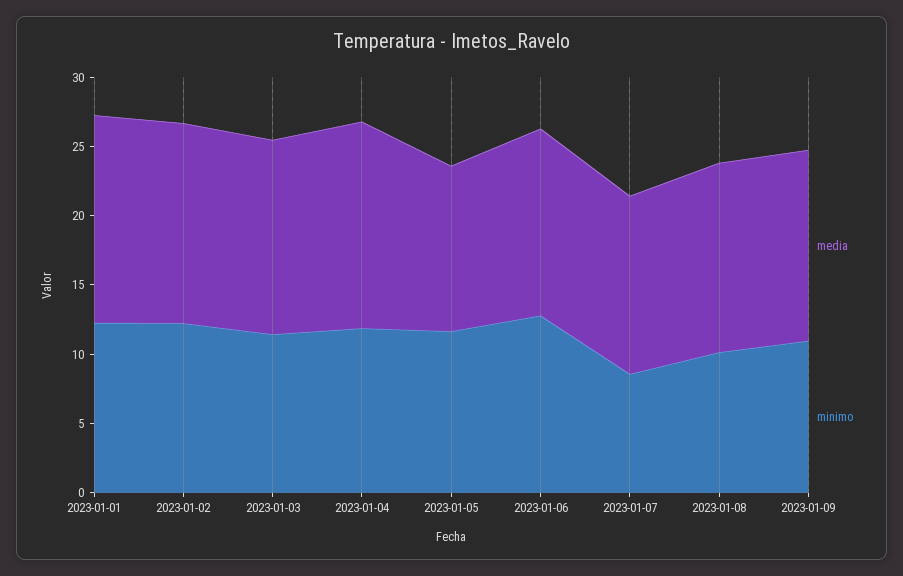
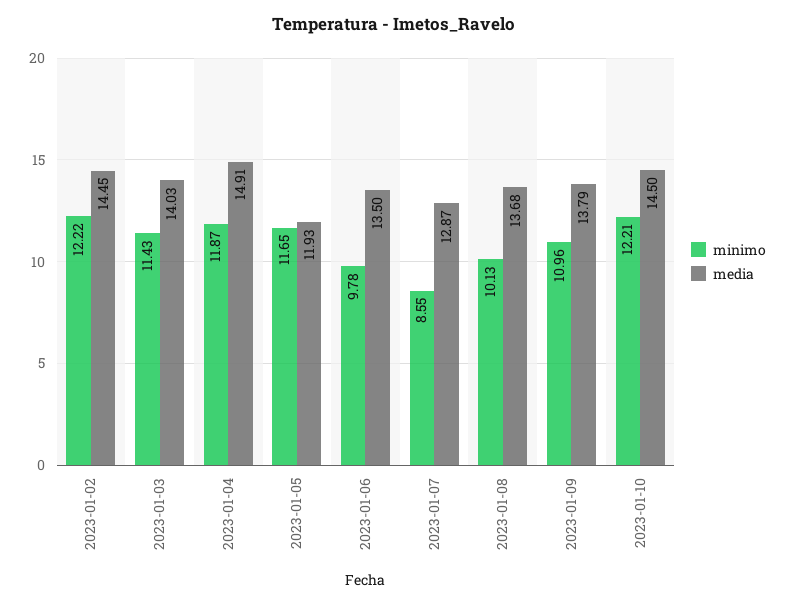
media, 2023-01-01: 15 -> none
minimo, 2023-01-01: 12 -> none
minimo, 2023-01-06: 13 -> 9.78
minimo, 2023-01-10: none -> 12.21
media, 2023-01-10: none -> 14.5

